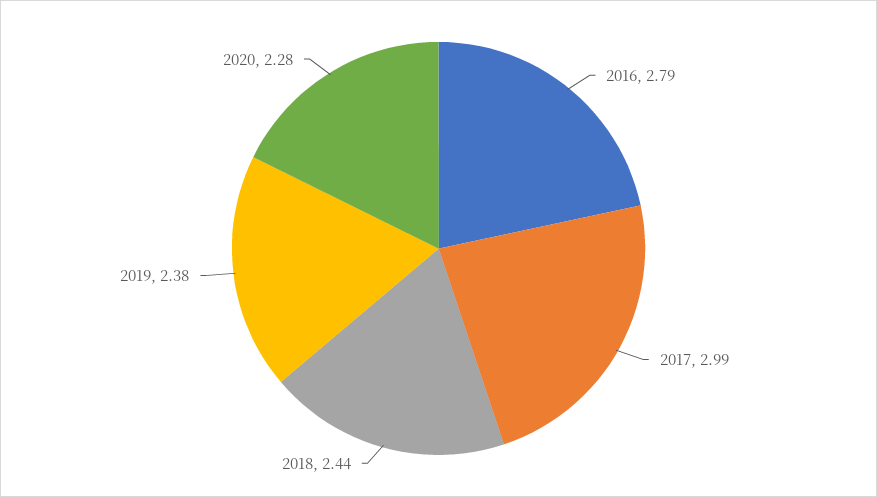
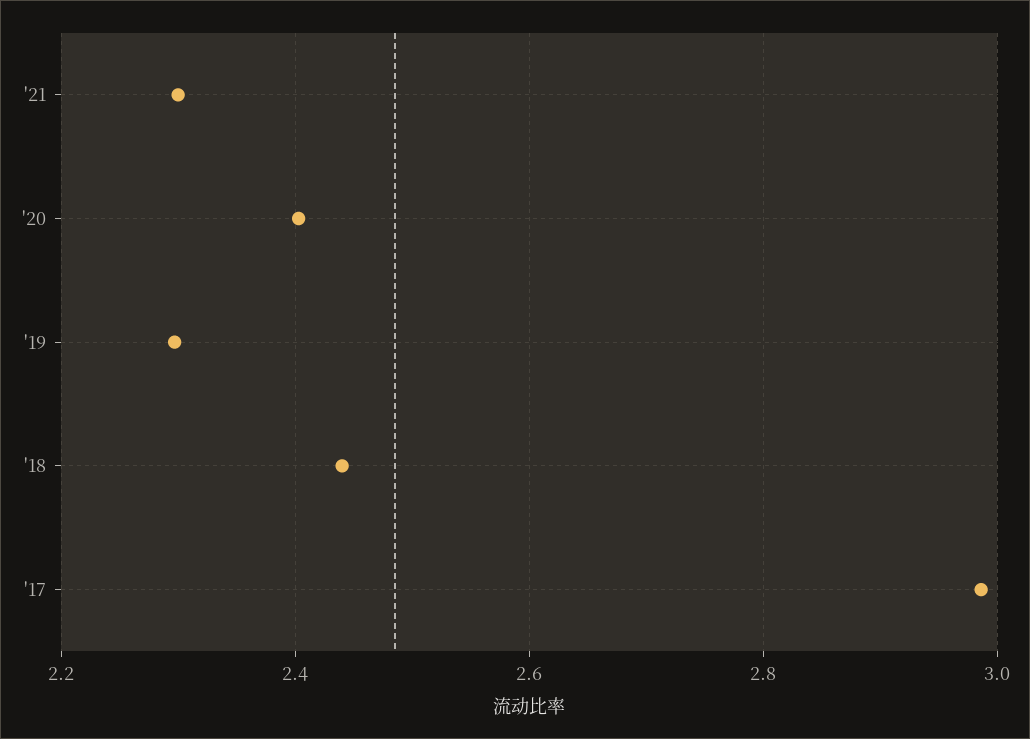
2016: 2.79 -> none
2019: 2.38 -> 2.3
2020: 2.28 -> 2.4
'21: none -> 2.3

